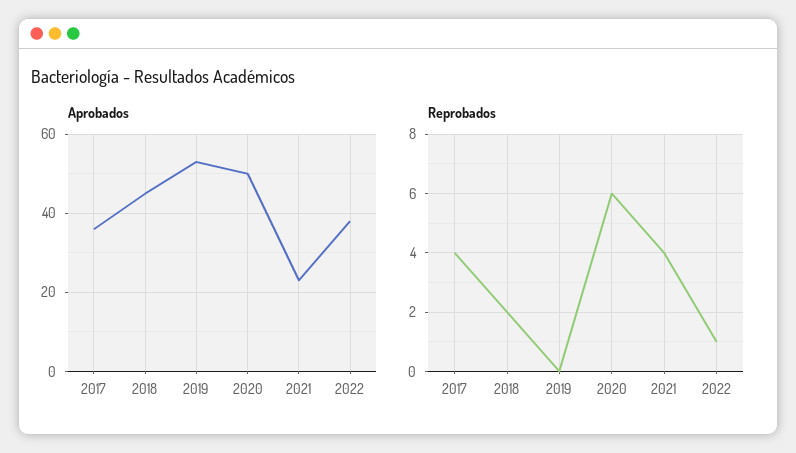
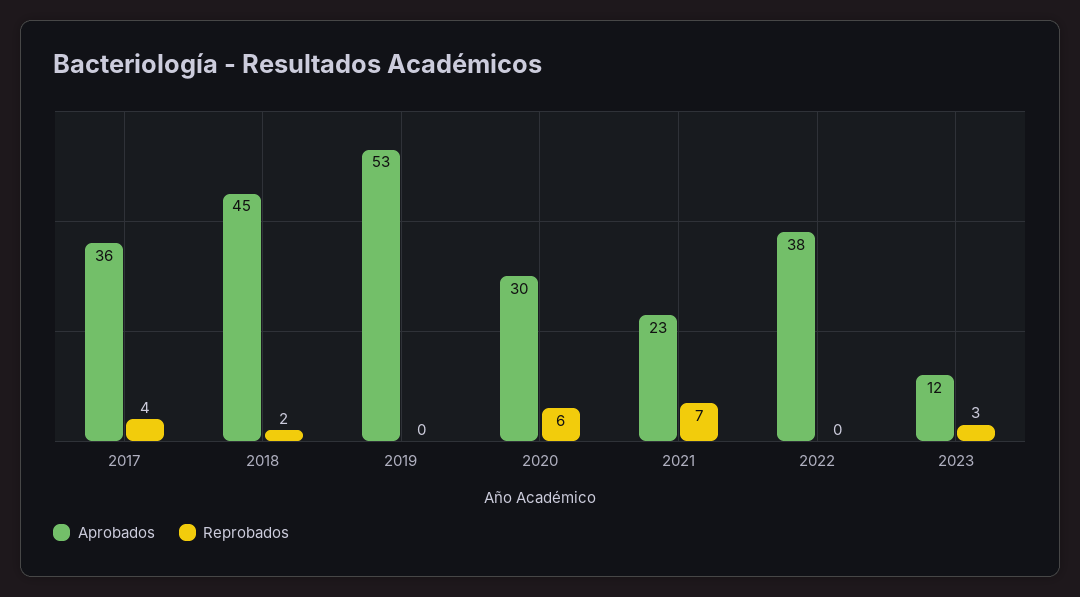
Aprobados, 2020: 50 -> 30
Reprobados, 2021: 4 -> 7
Reprobados, 2022: 1 -> 0
Aprobados, 2023: none -> 12
Reprobados, 2023: none -> 3

